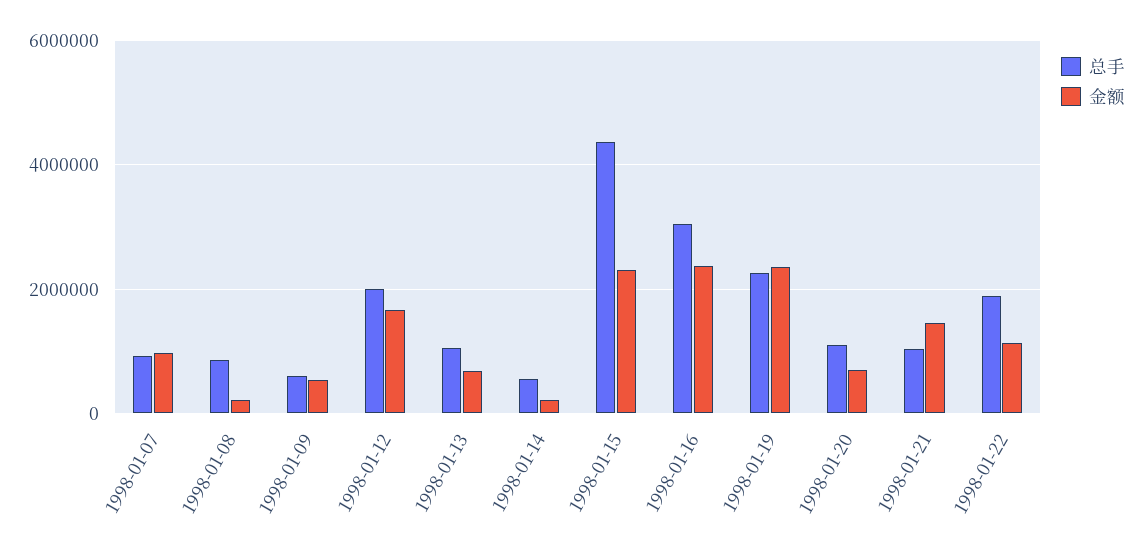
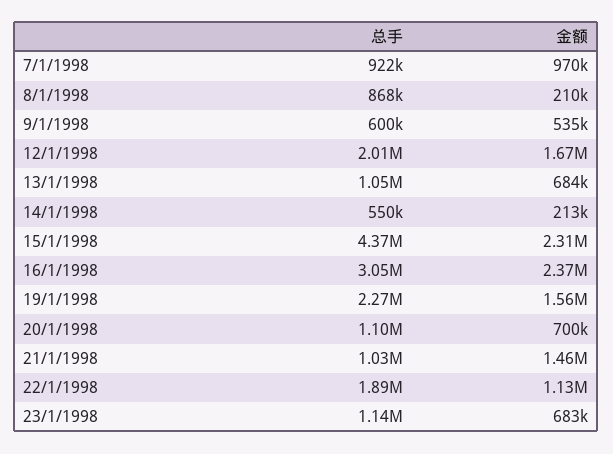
金额, 1998-01-19: 2400000 -> 1560000
总手, 23/1/1998: none -> 1140000
金额, 23/1/1998: none -> 683000

